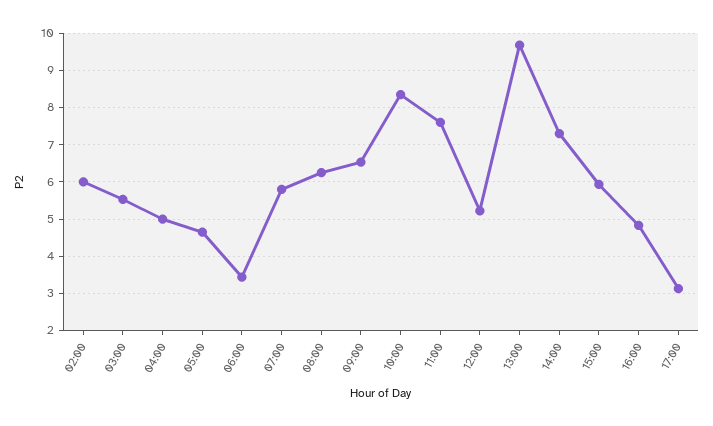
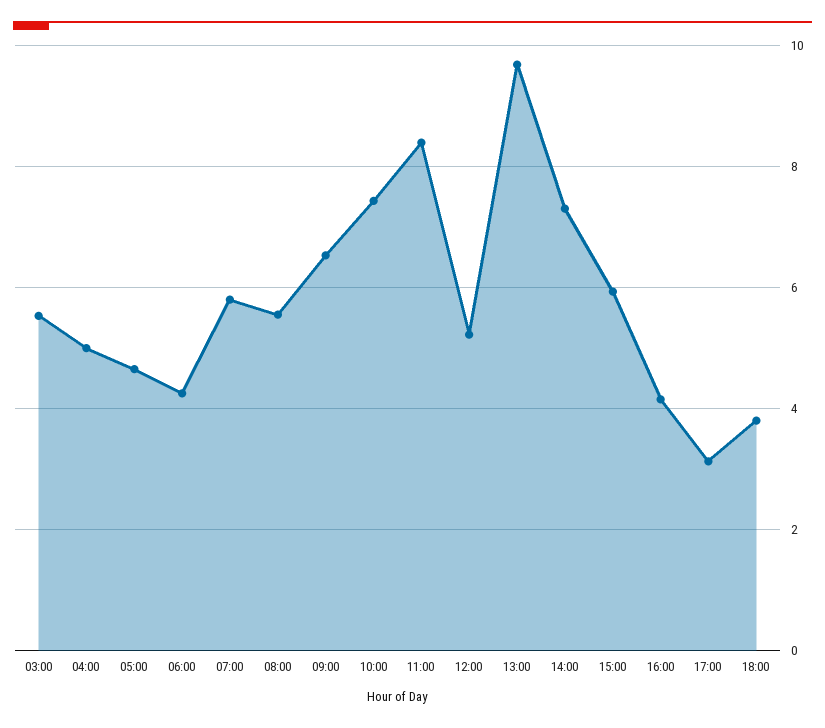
02:00: 6 -> none
06:00: 3.4 -> 4.2
08:00: 6.2 -> 5.6
10:00: 8.4 -> 7.4
11:00: 7.6 -> 8.4
16:00: 4.8 -> 4.2
18:00: none -> 3.8

